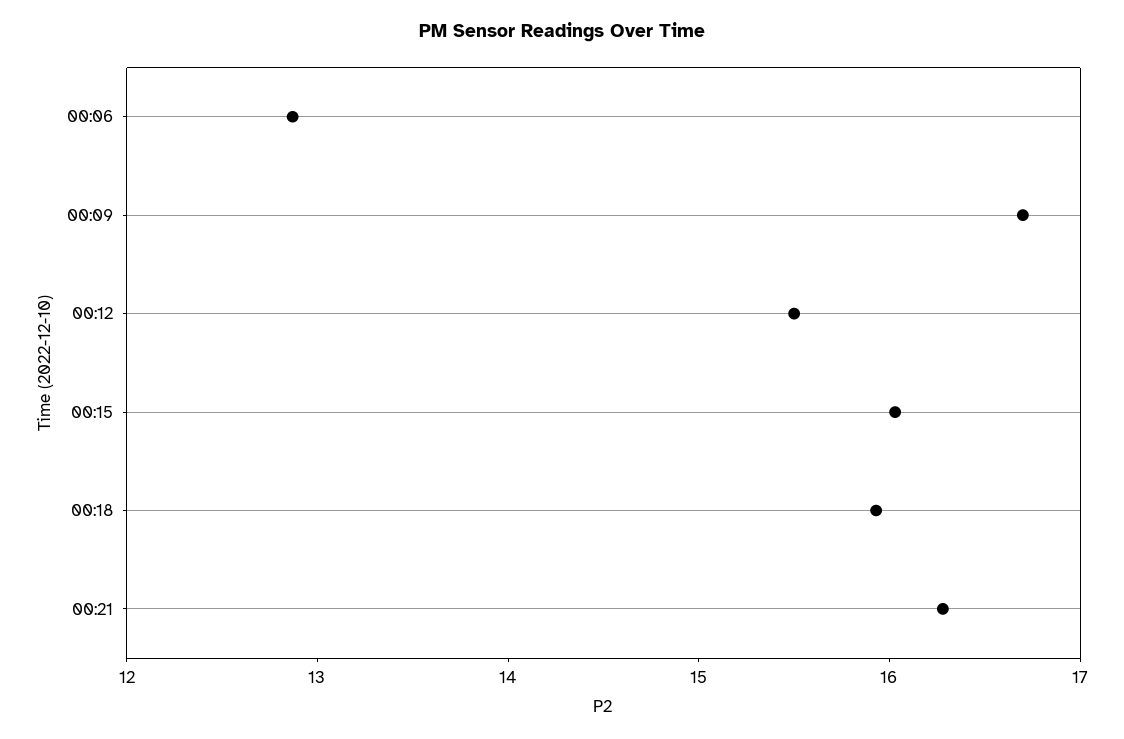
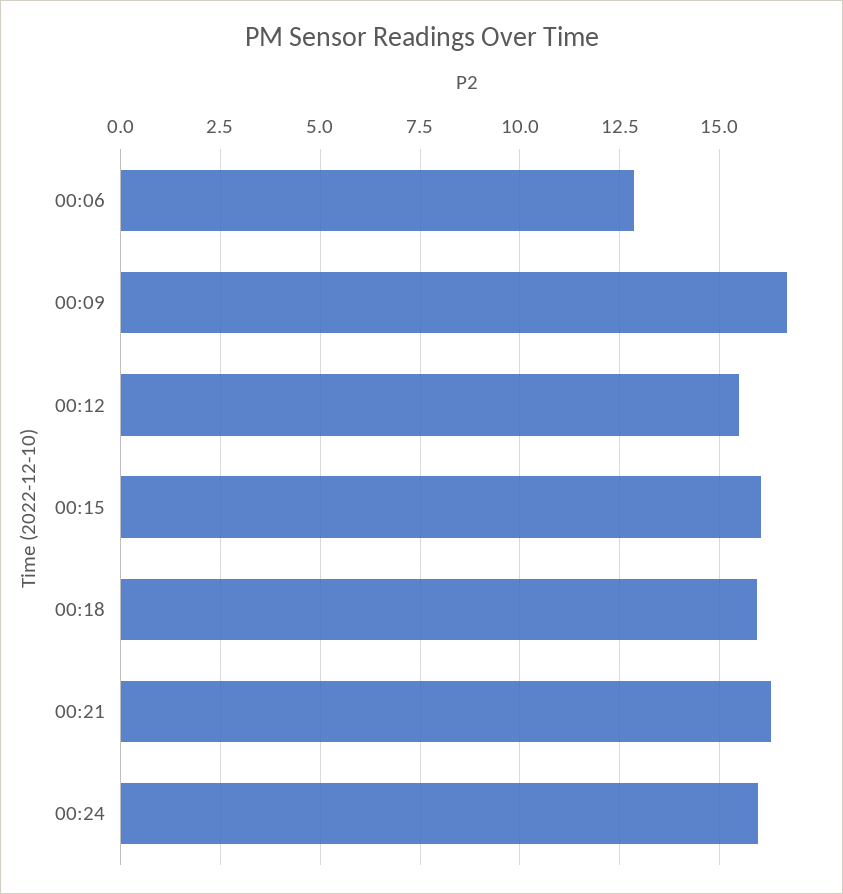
00:24: none -> 16

